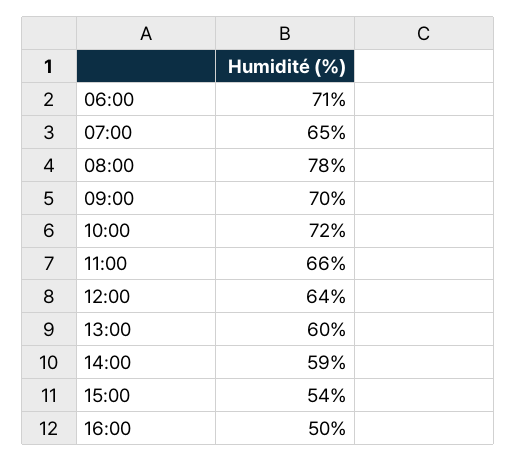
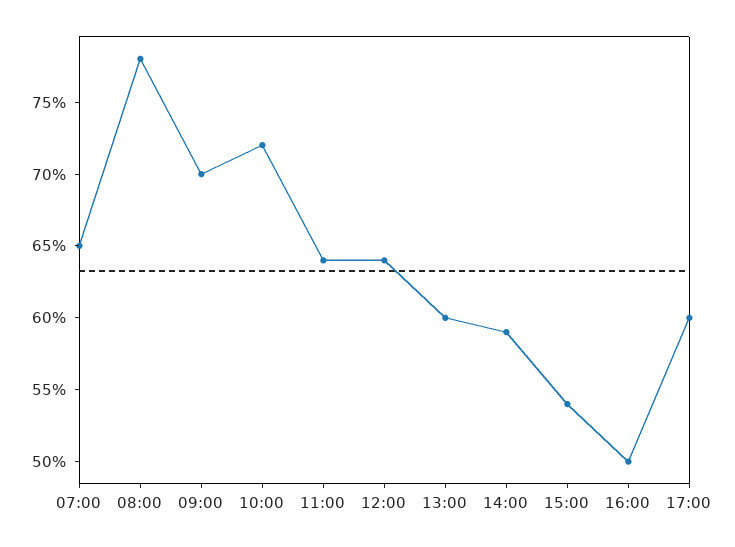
06:00: 71 -> none
11:00: 66 -> 64
17:00: none -> 60

